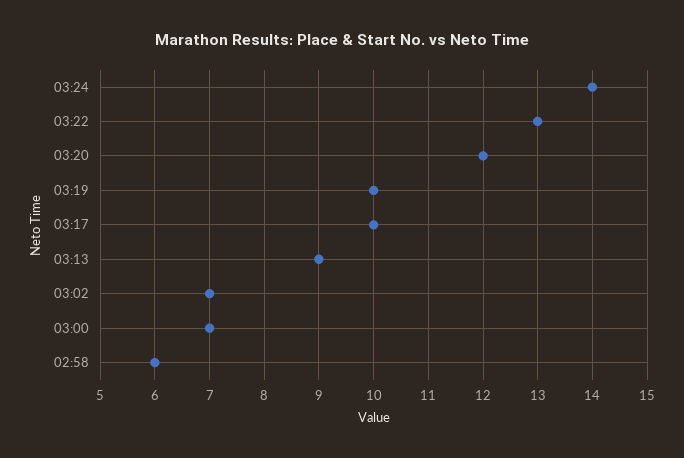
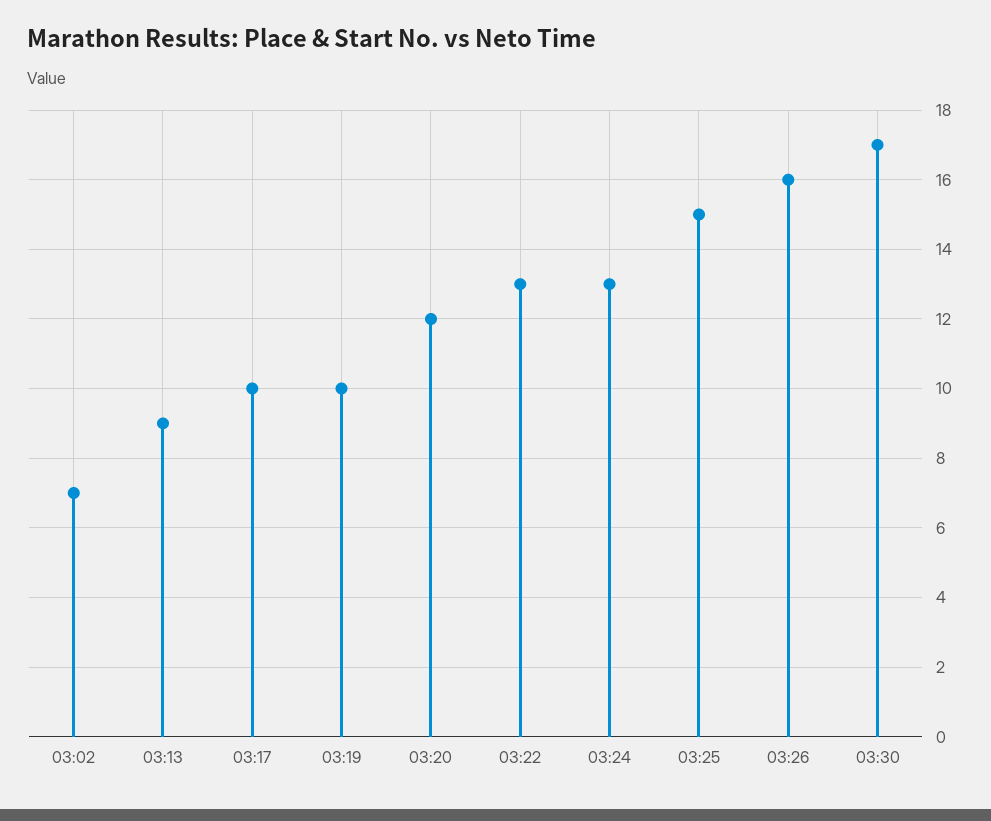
03:24: 14 -> 13
03:00: 7 -> none
02:58: 6 -> none
03:25: none -> 15
03:26: none -> 16
03:30: none -> 17

